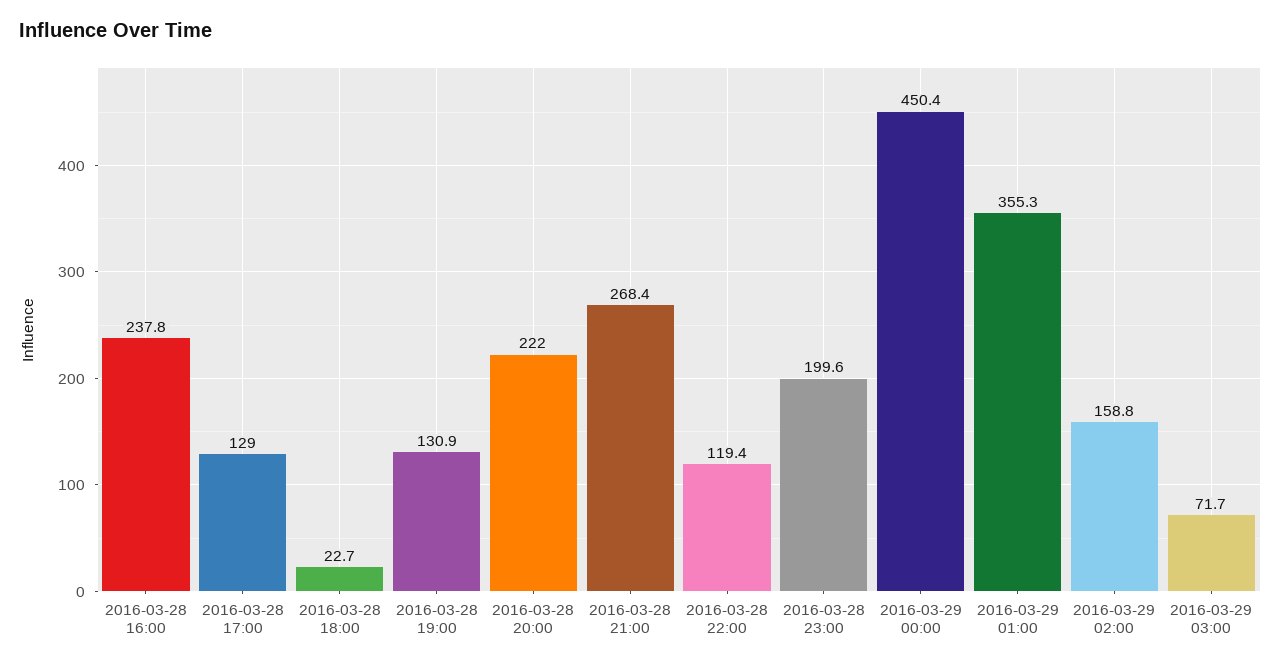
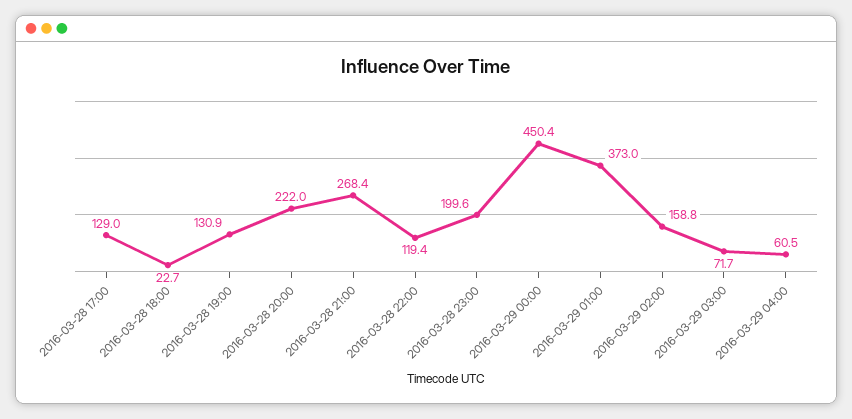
2016-03-28 16:00: 237.8 -> none
2016-03-29 01:00: 355.3 -> 373
2016-03-29 04:00: none -> 60.5

